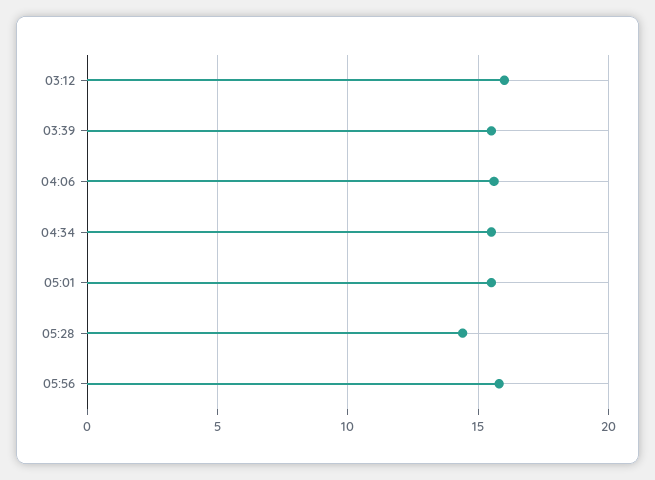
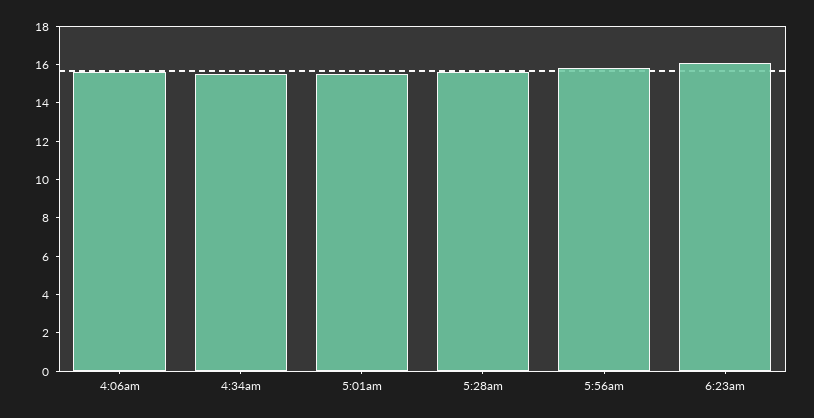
03:12: 16 -> none
03:39: 15.5 -> none
05:28: 14.5 -> 15.5
6:23am: none -> 16

